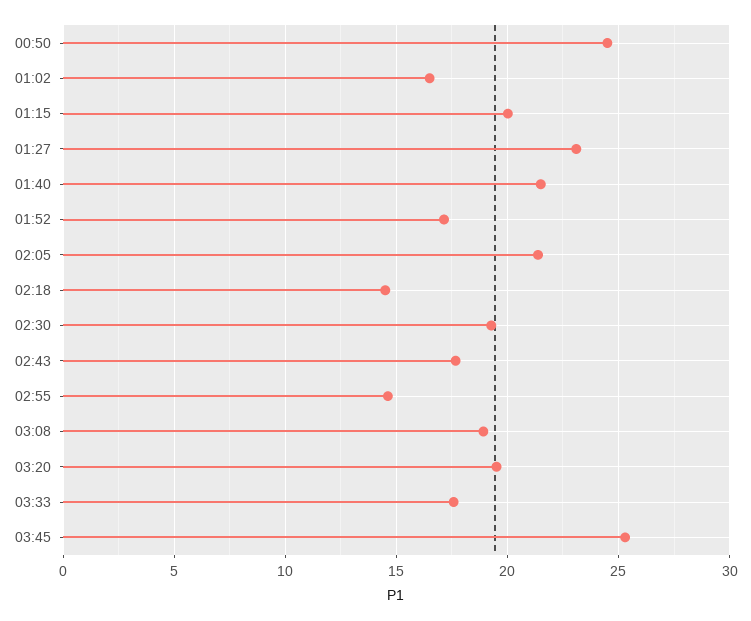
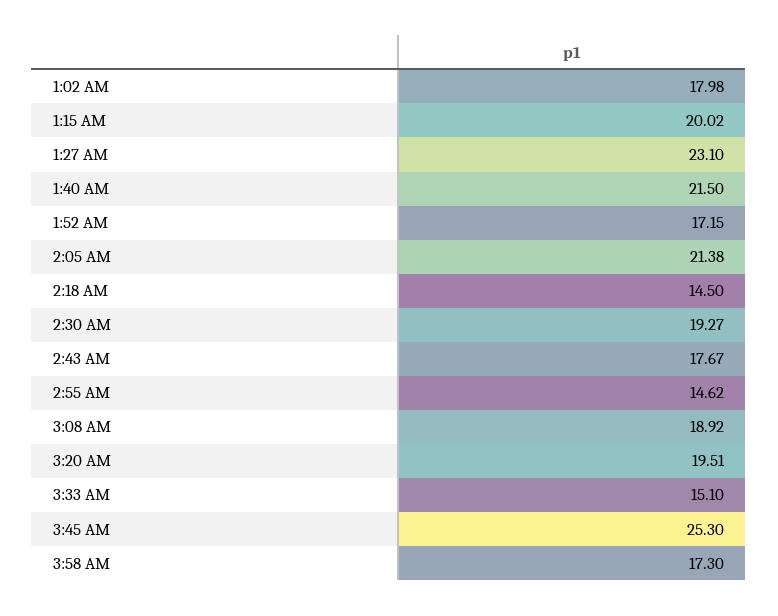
00:50: 24.5 -> none
01:02: 16.5 -> 17.98
03:33: 17.5 -> 15.1
3:58 AM: none -> 17.3

